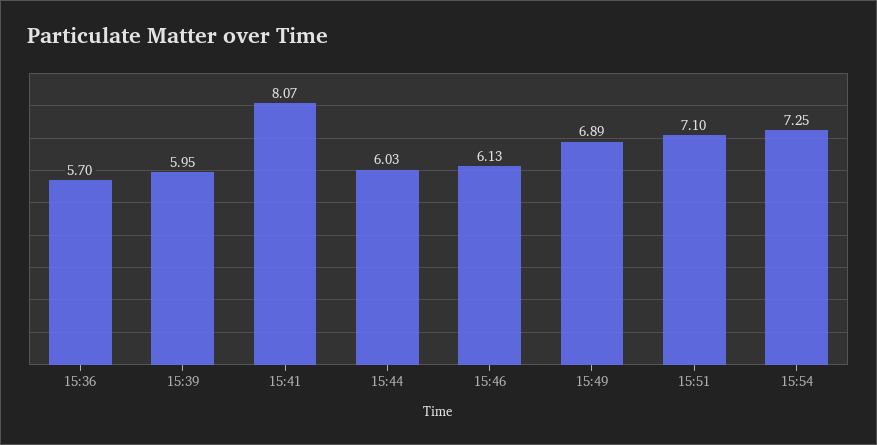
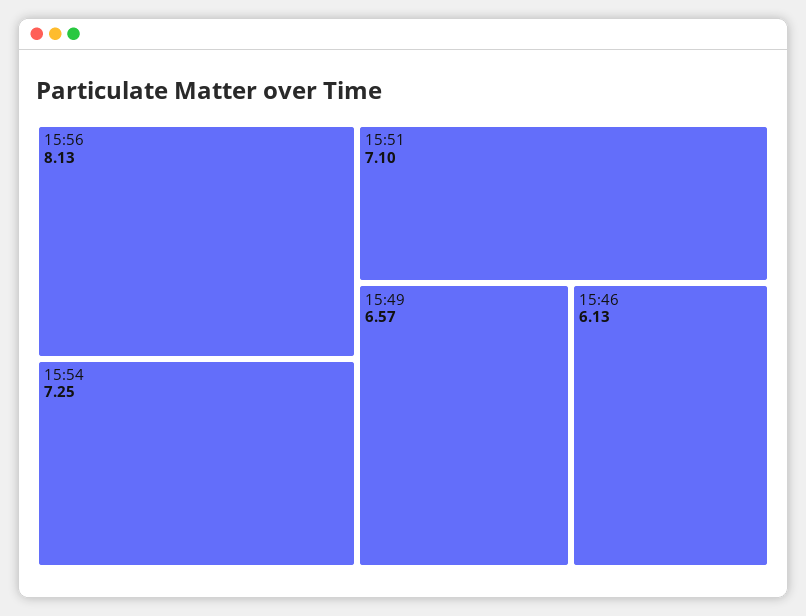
15:36: 5.7 -> none
15:39: 5.95 -> none
15:41: 8.07 -> none
15:44: 6.03 -> none
15:49: 6.89 -> 6.57
15:56: none -> 8.13

